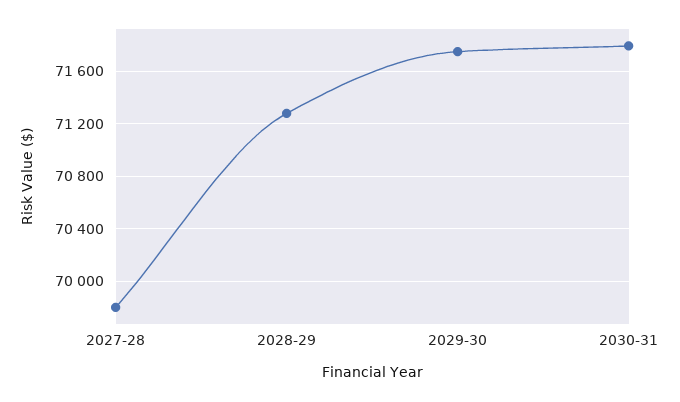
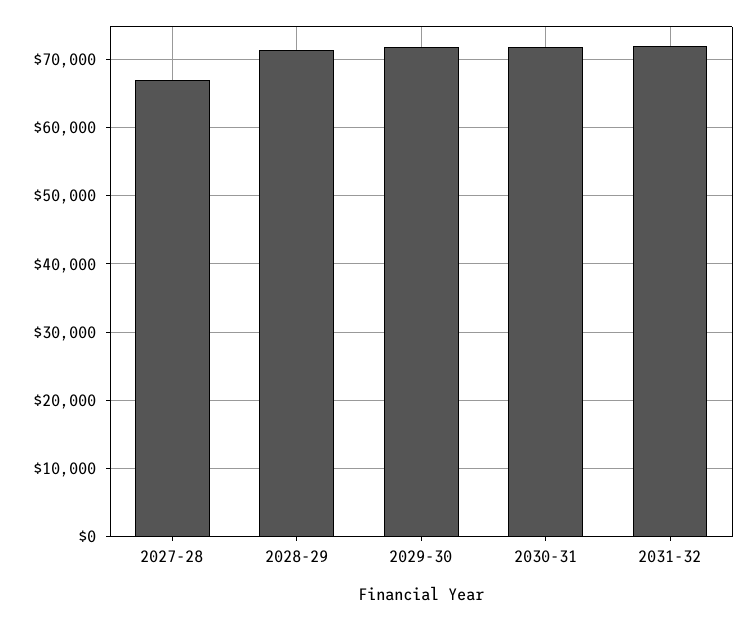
2027-28: 69800 -> 67000
2031-32: none -> 72000

